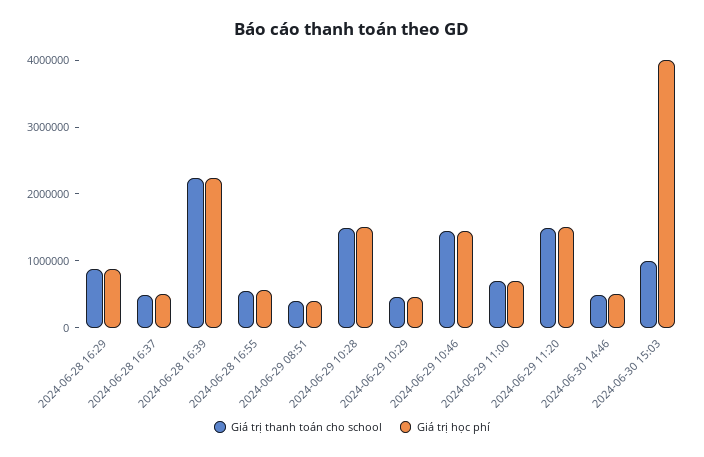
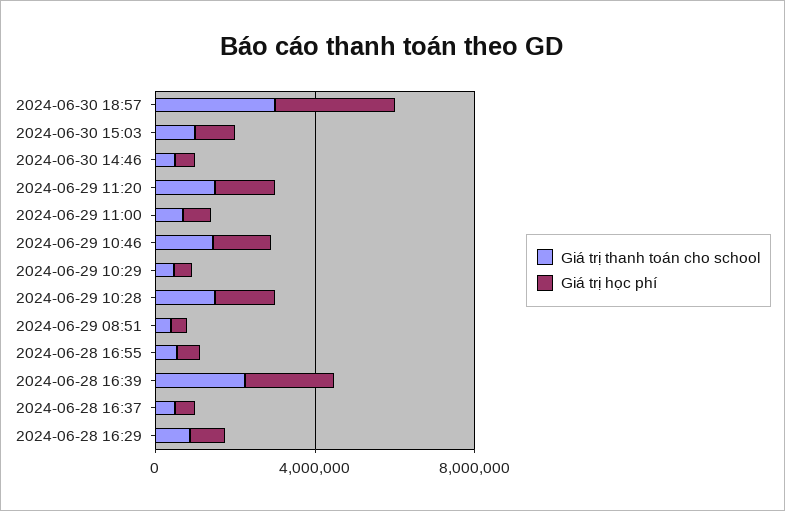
Giá trị học phí, 2024-06-30 15:03: 4000000 -> 1000000
Giá trị thanh toán cho school, 2024-06-30 18:57: none -> 3000000
Giá trị học phí, 2024-06-30 18:57: none -> 3000000

